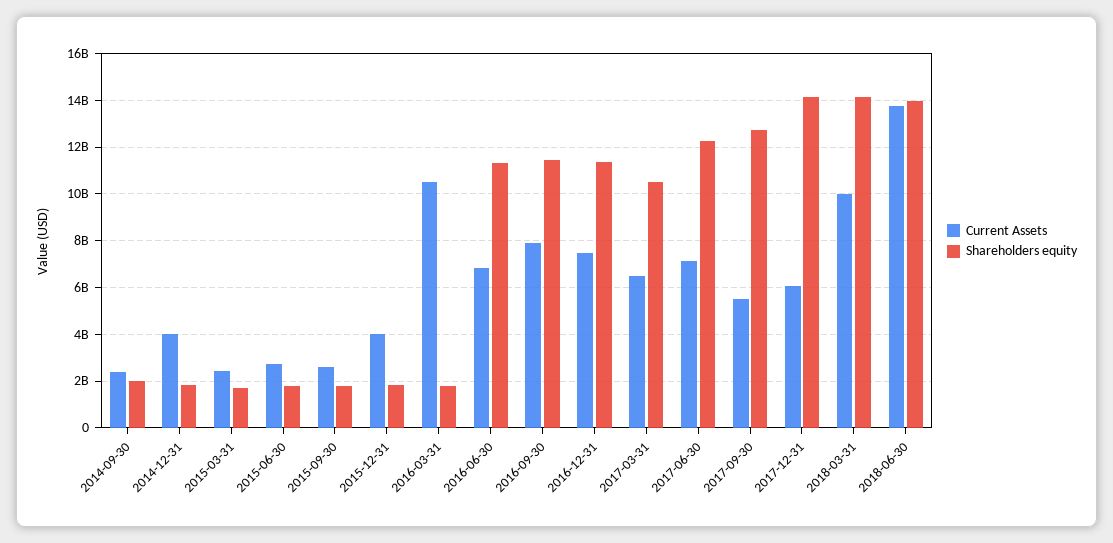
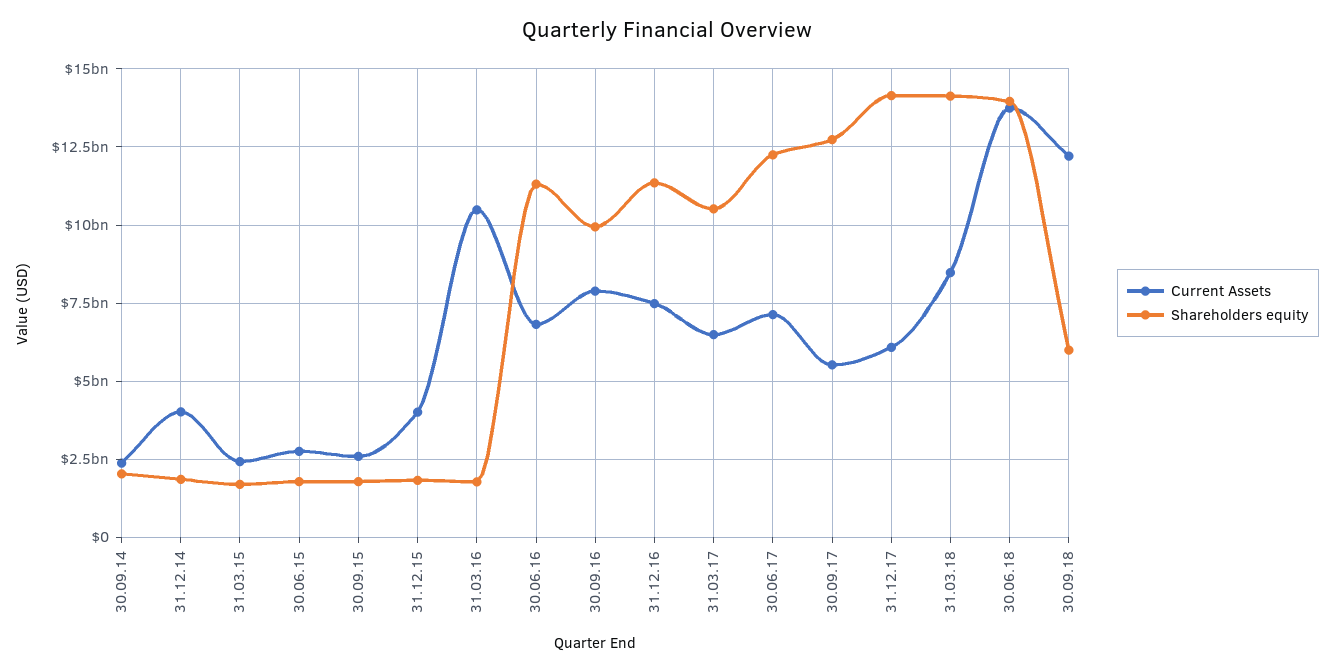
Shareholders equity, 2016-09-30: 11500000000 -> 10000000000
Current Assets, 2018-03-31: 10000000000 -> 8500000000
Current Assets, 30.09.18: none -> 12250000000
Shareholders equity, 30.09.18: none -> 6000000000

